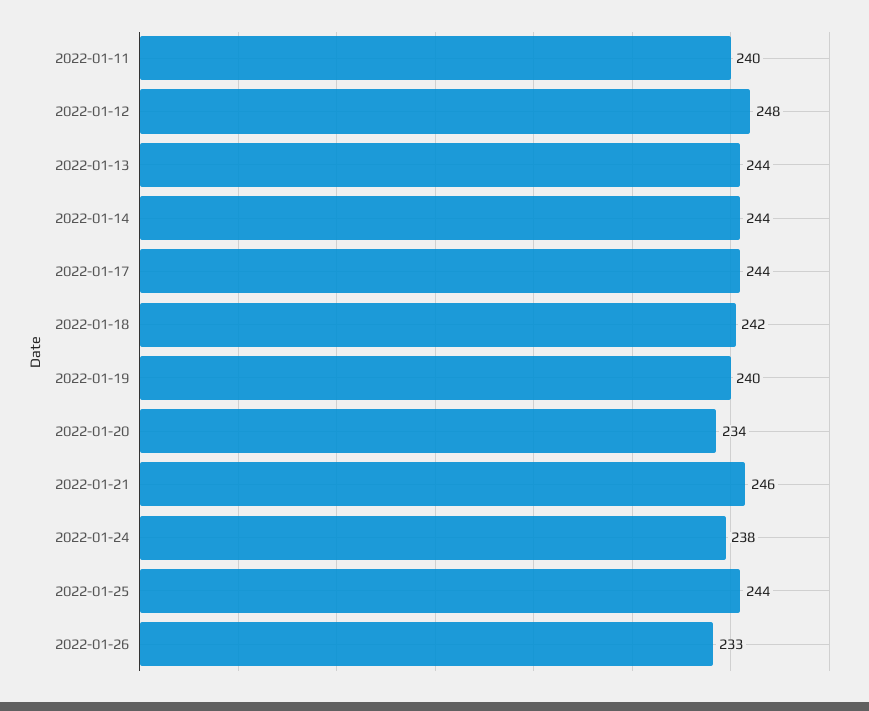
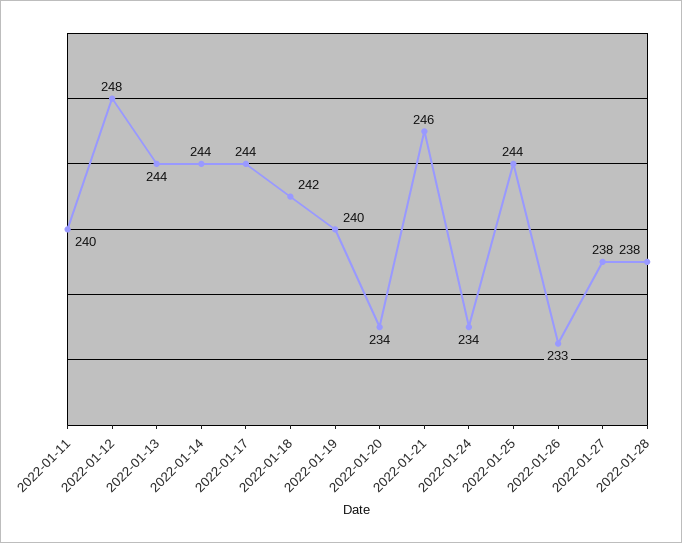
2022-01-24: 238 -> 234
2022-01-27: none -> 238
2022-01-28: none -> 238

